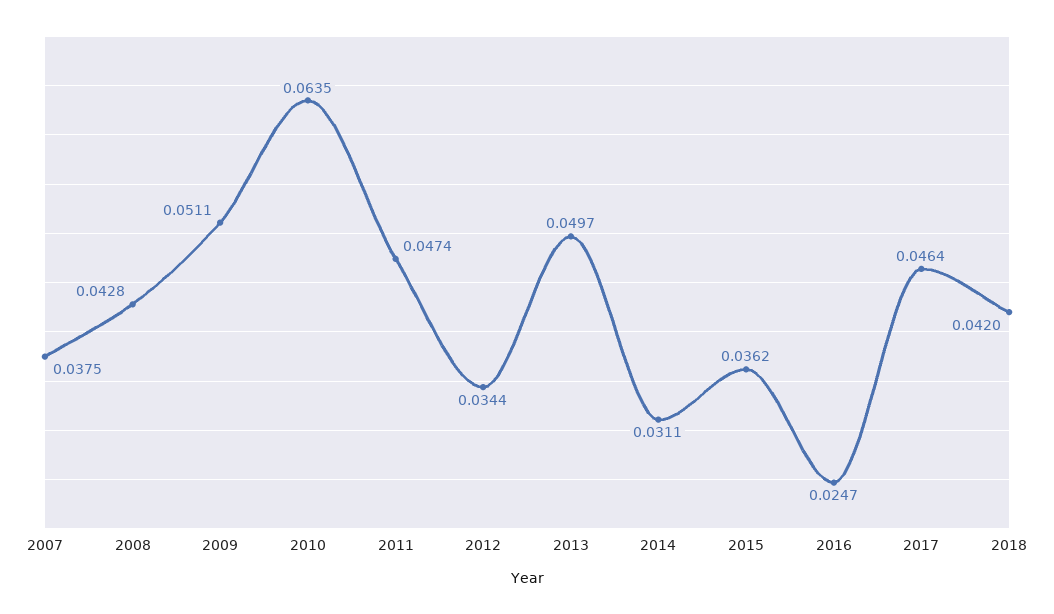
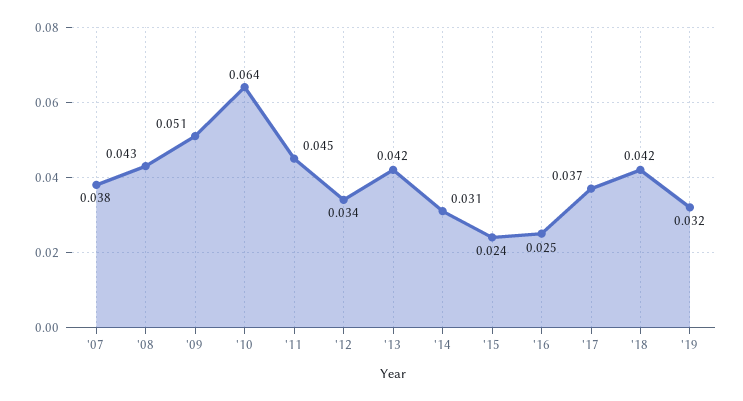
2011: 0.0474 -> 0.045
2013: 0.0497 -> 0.042
2015: 0.0362 -> 0.024
2017: 0.0464 -> 0.037
'19: none -> 0.032

